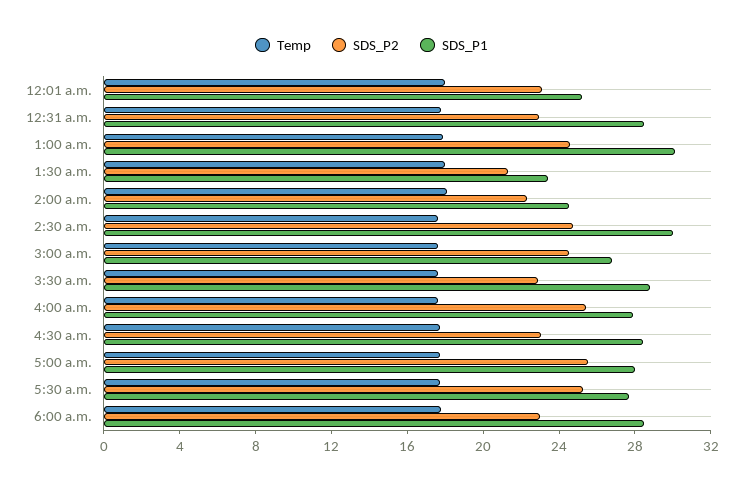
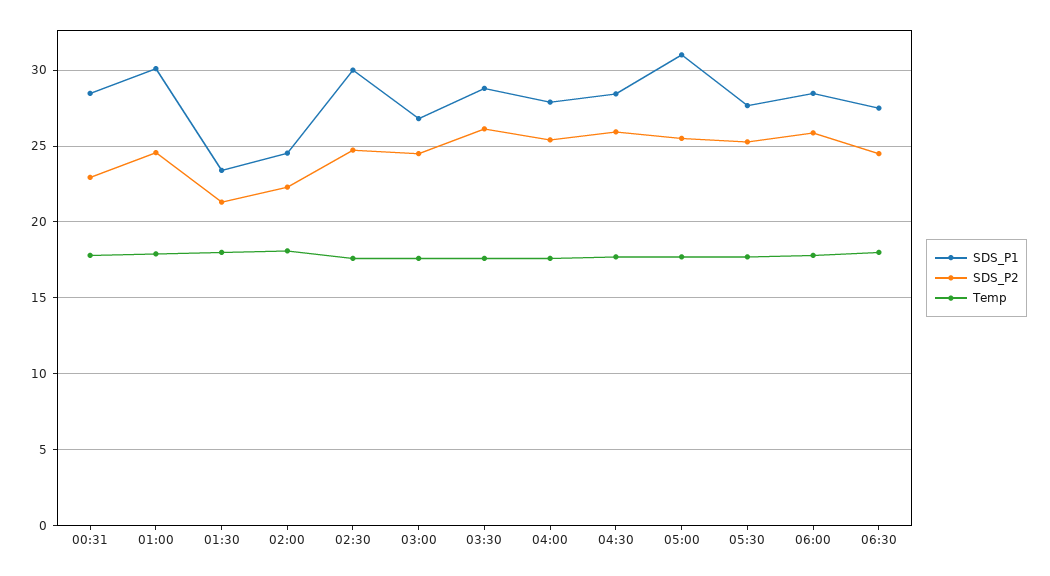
Temp, 12:01 a.m.: 18 -> none
SDS_P2, 12:01 a.m.: 23 -> none
SDS_P1, 12:01 a.m.: 25 -> none
SDS_P2, 3:30 a.m.: 23 -> 26
SDS_P2, 4:30 a.m.: 23 -> 26
SDS_P1, 5:00 a.m.: 28 -> 31
SDS_P2, 6:00 a.m.: 23 -> 26
SDS_P1, 06:30: none -> 27.5
SDS_P2, 06:30: none -> 24.5
Temp, 06:30: none -> 18

